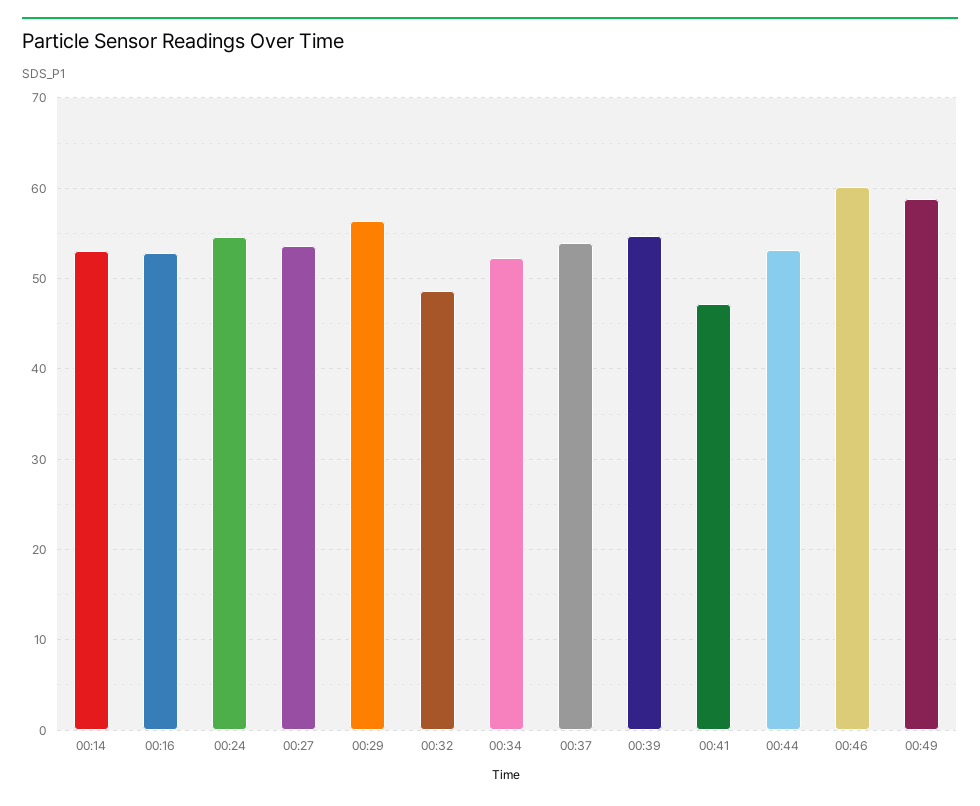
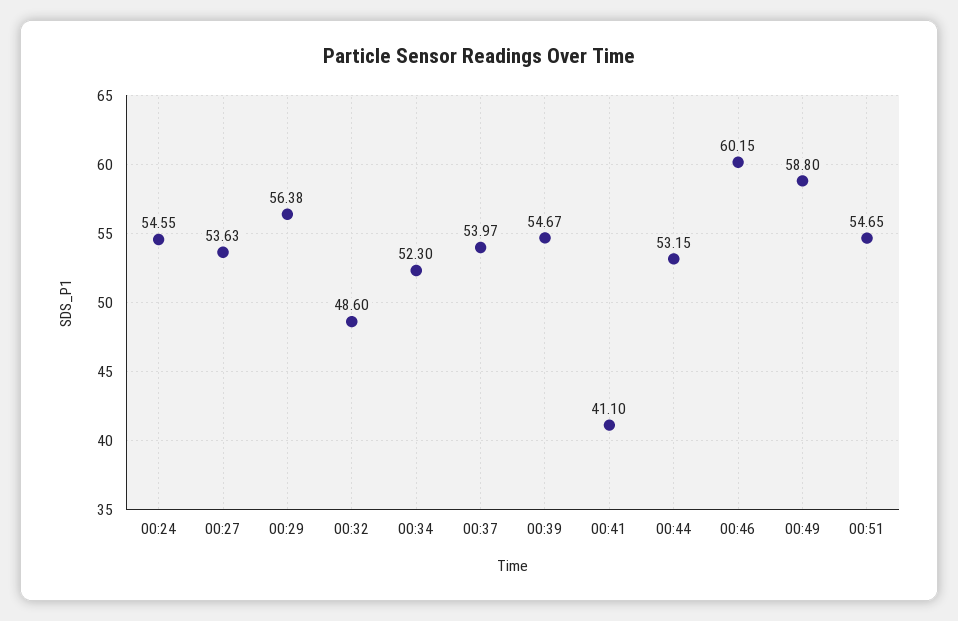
00:14: 53 -> none
00:16: 53 -> none
00:41: 47 -> 41.1
00:51: none -> 54.65

